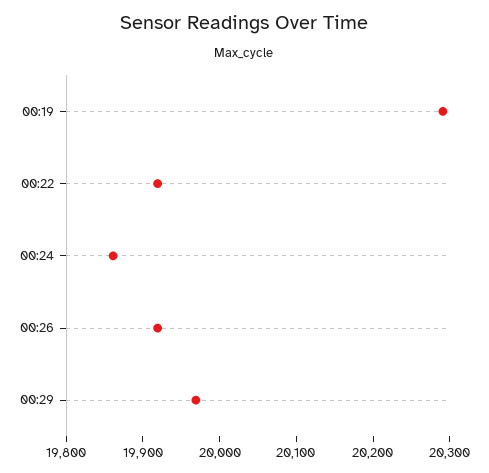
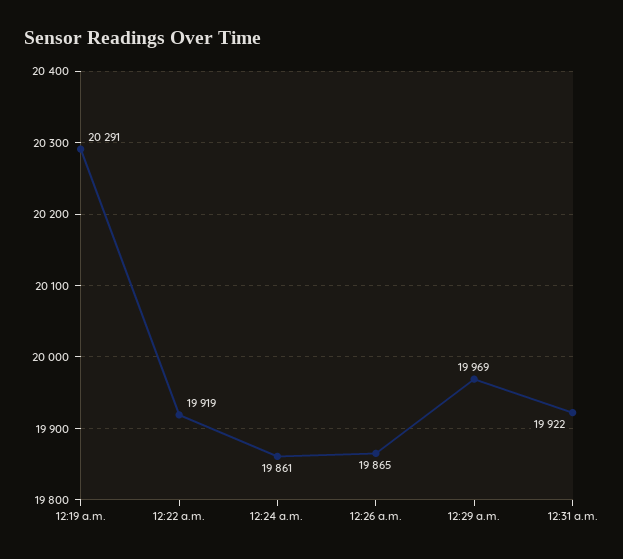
00:26: 19920 -> 19865
12:31 a.m.: none -> 19922

